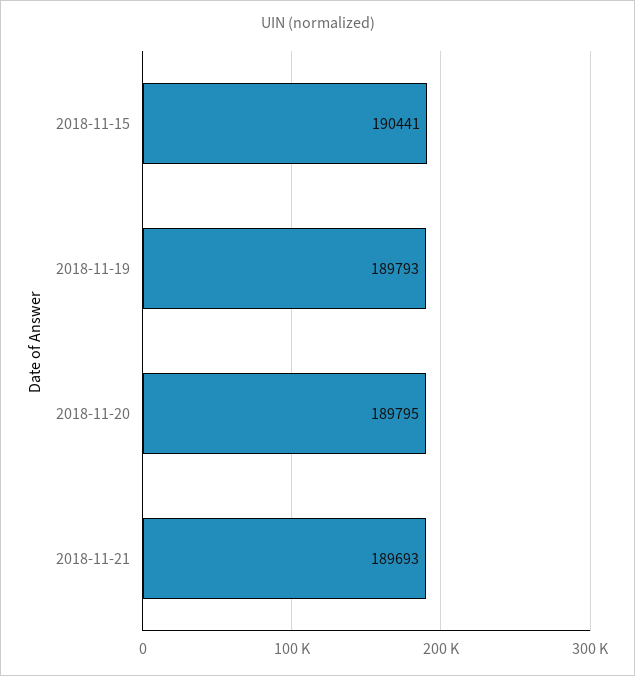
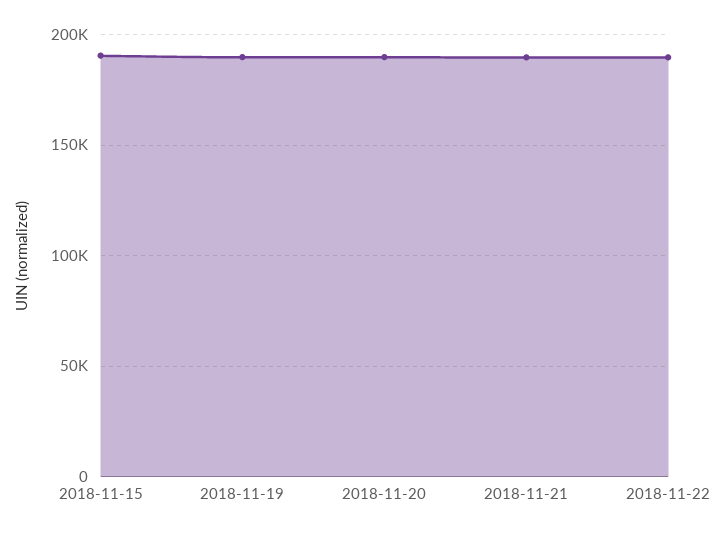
2018-11-22: none -> 190000

